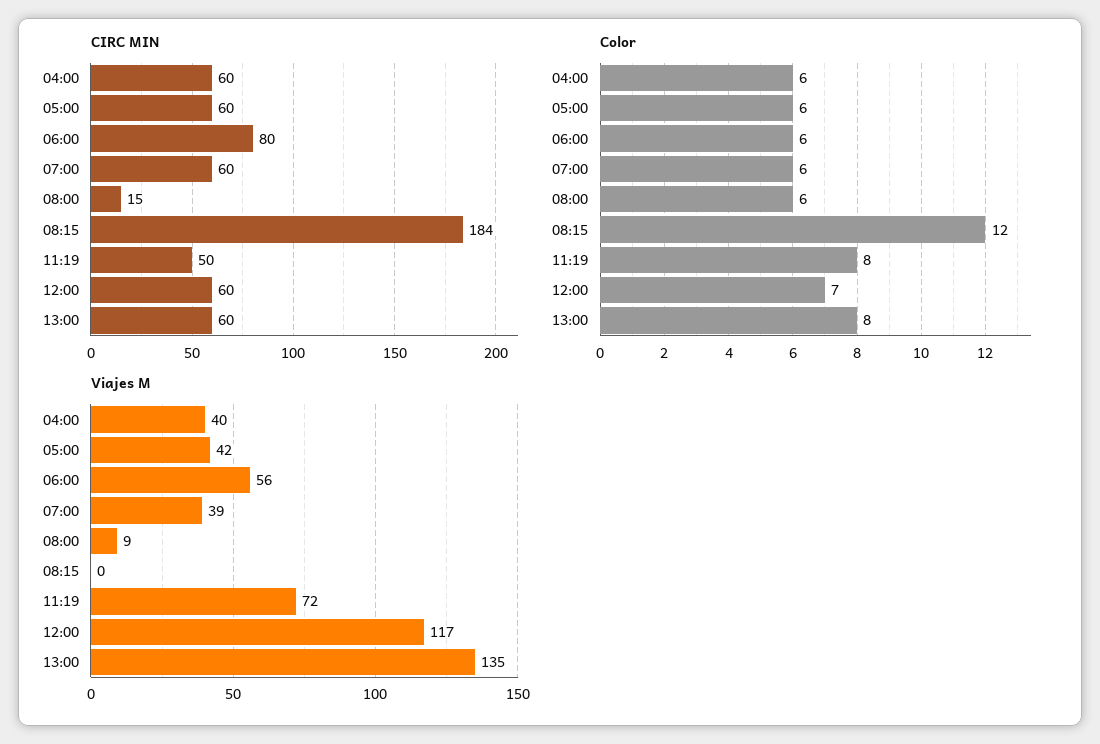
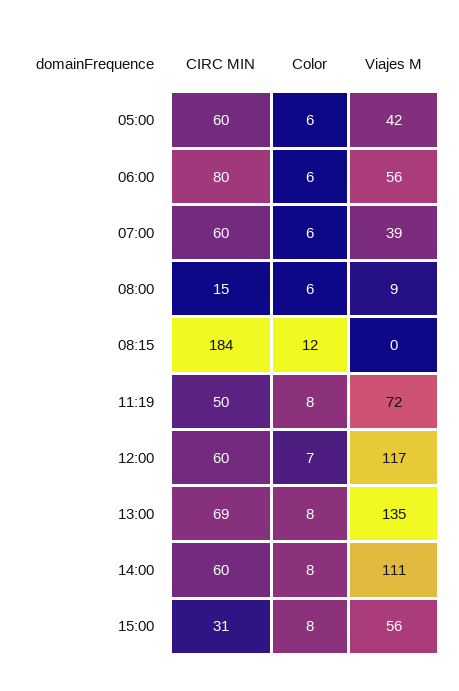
CIRC MIN, 04:00: 60 -> none
CIRC MIN, 13:00: 60 -> 69
Color, 04:00: 6 -> none
Viajes M, 04:00: 40 -> none
CIRC MIN, 14:00: none -> 60
Color, 14:00: none -> 8
Viajes M, 14:00: none -> 111
CIRC MIN, 15:00: none -> 31
Color, 15:00: none -> 8
Viajes M, 15:00: none -> 56

